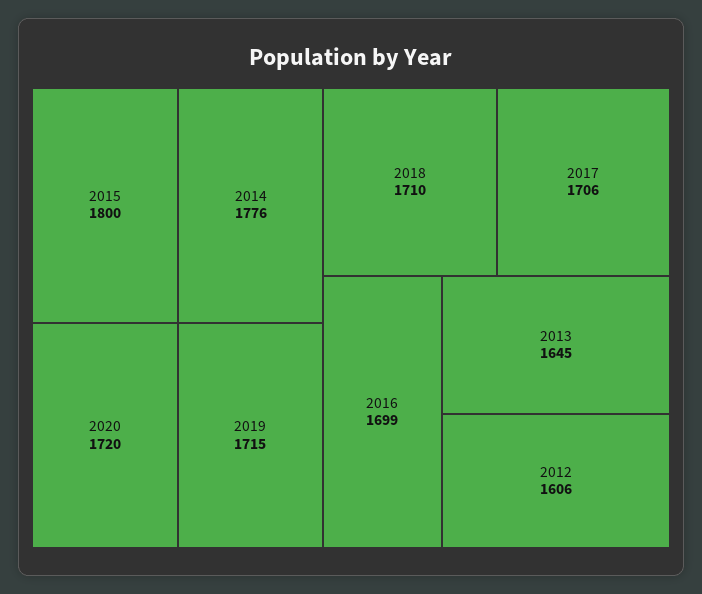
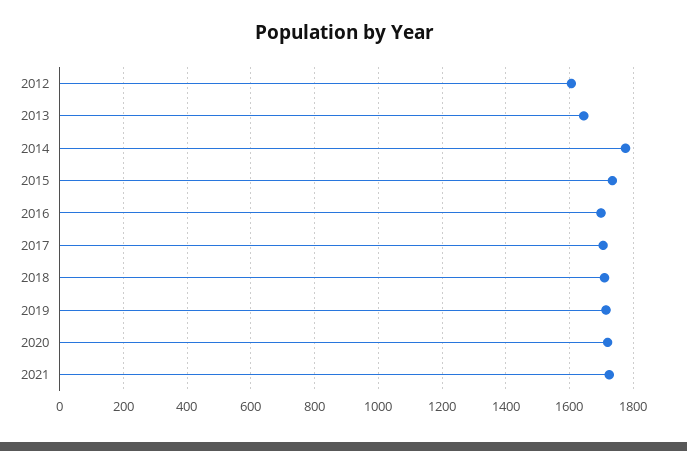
2015: 1800 -> 1740
2021: none -> 1720

